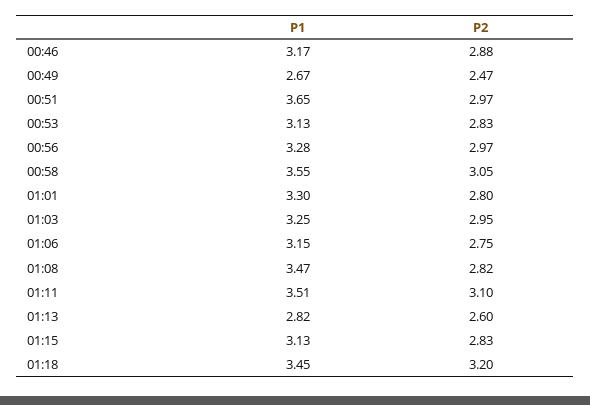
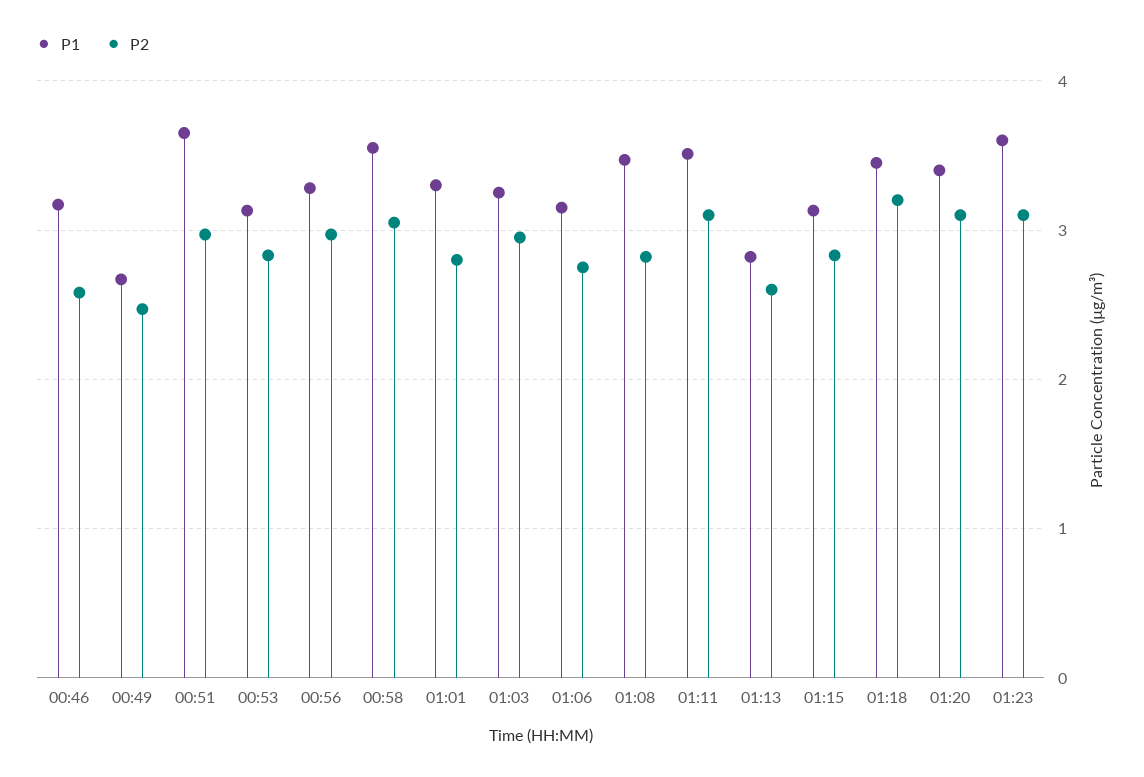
P2, 00:46: 2.88 -> 2.6
P1, 01:20: none -> 3.4
P2, 01:20: none -> 3.1
P1, 01:23: none -> 3.6
P2, 01:23: none -> 3.1

